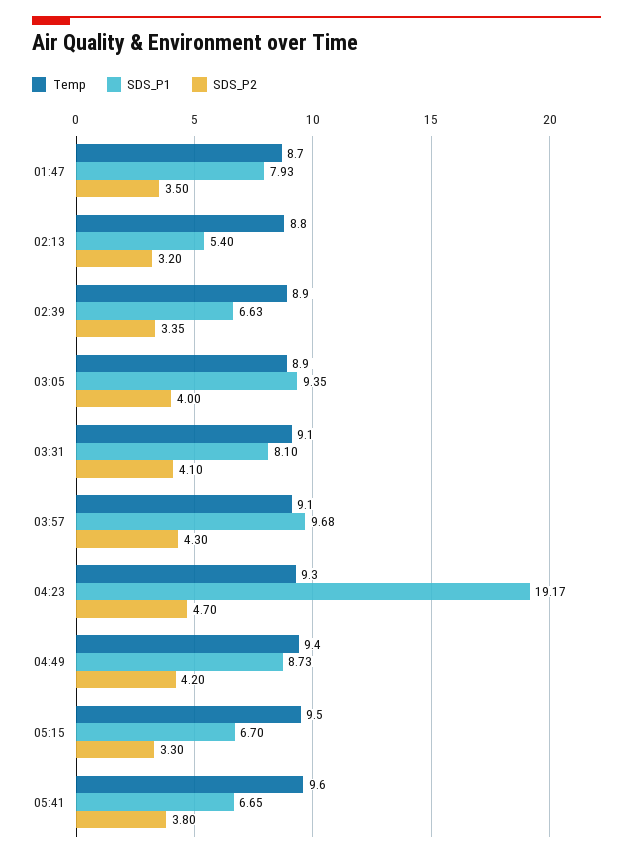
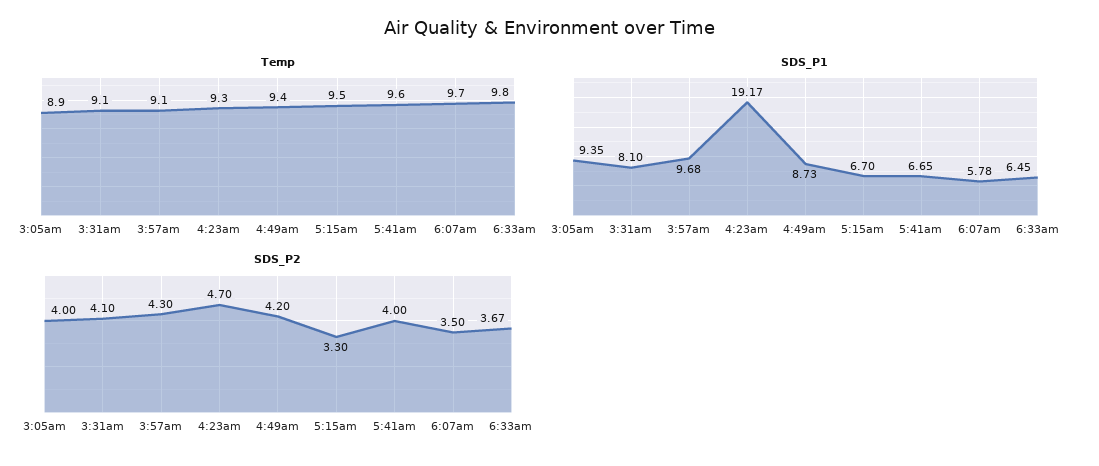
Temp, 01:47: 8.7 -> none
SDS_P1, 01:47: 7.93 -> none
SDS_P2, 01:47: 3.5 -> none
Temp, 02:13: 8.8 -> none
SDS_P1, 02:13: 5.4 -> none
SDS_P2, 02:13: 3.2 -> none
Temp, 02:39: 8.9 -> none
SDS_P1, 02:39: 6.63 -> none
SDS_P2, 02:39: 3.35 -> none
SDS_P2, 05:41: 3.8 -> 4
Temp, 6:07am: none -> 9.7
Temp, 6:33am: none -> 9.8
SDS_P1, 6:07am: none -> 5.78
SDS_P1, 6:33am: none -> 6.45
SDS_P2, 6:07am: none -> 3.5
SDS_P2, 6:33am: none -> 3.67

